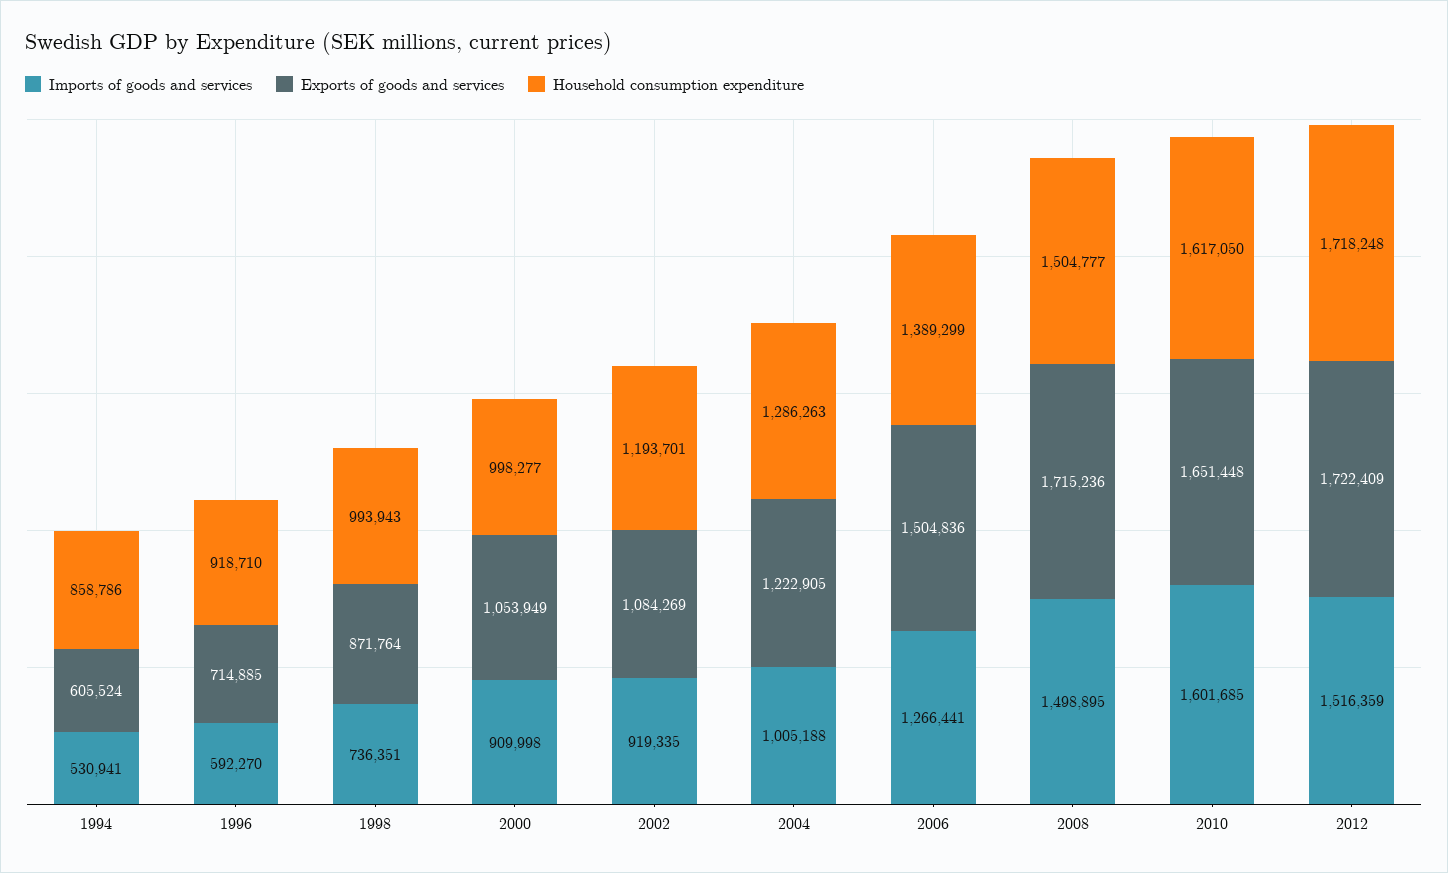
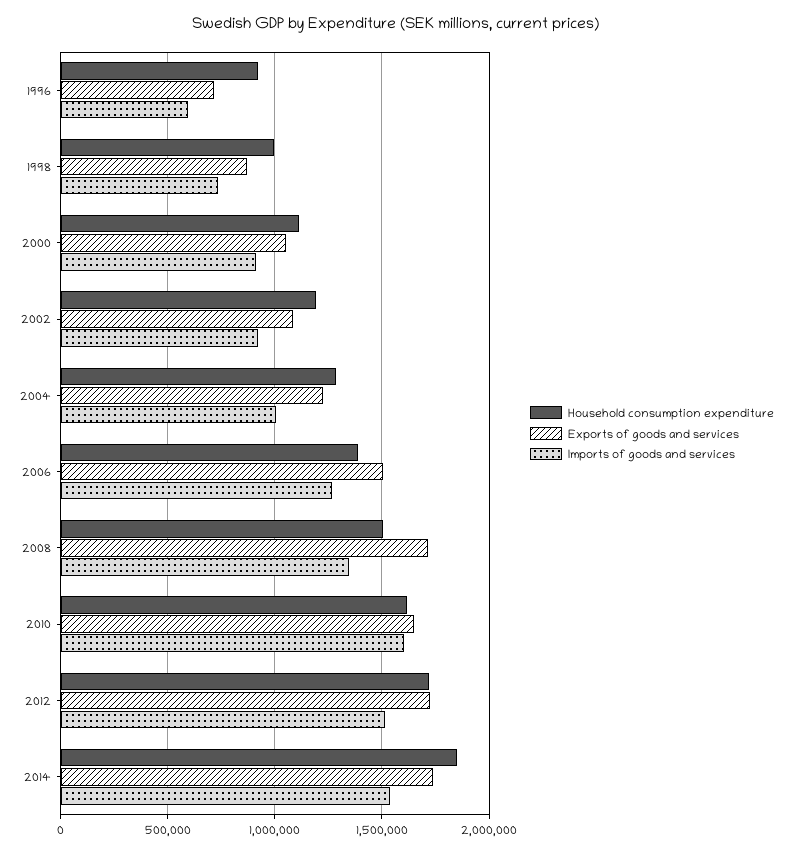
Imports of goods and services, 1994: 530941 -> none
Exports of goods and services, 1994: 605524 -> none
Household consumption expenditure, 1994: 858786 -> none
Household consumption expenditure, 2000: 998277 -> 1100000
Imports of goods and services, 2008: 1498895 -> 1350000
Household consumption expenditure, 2014: none -> 1850000
Exports of goods and services, 2014: none -> 1750000
Imports of goods and services, 2014: none -> 1550000

